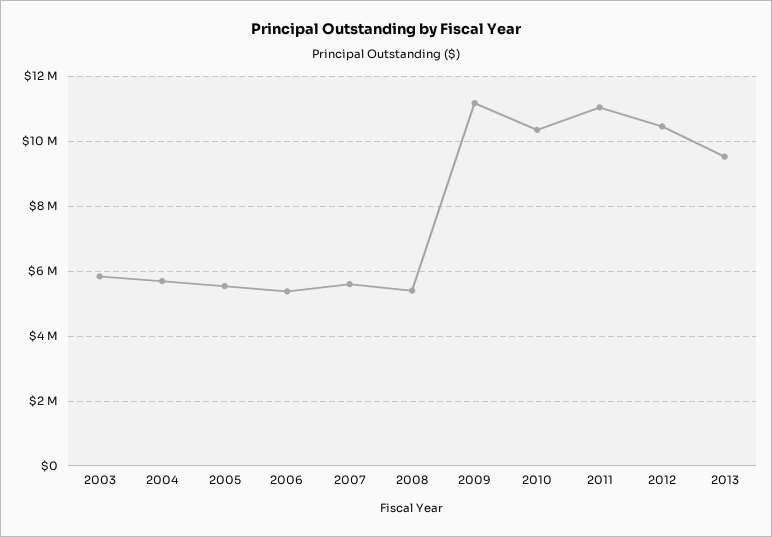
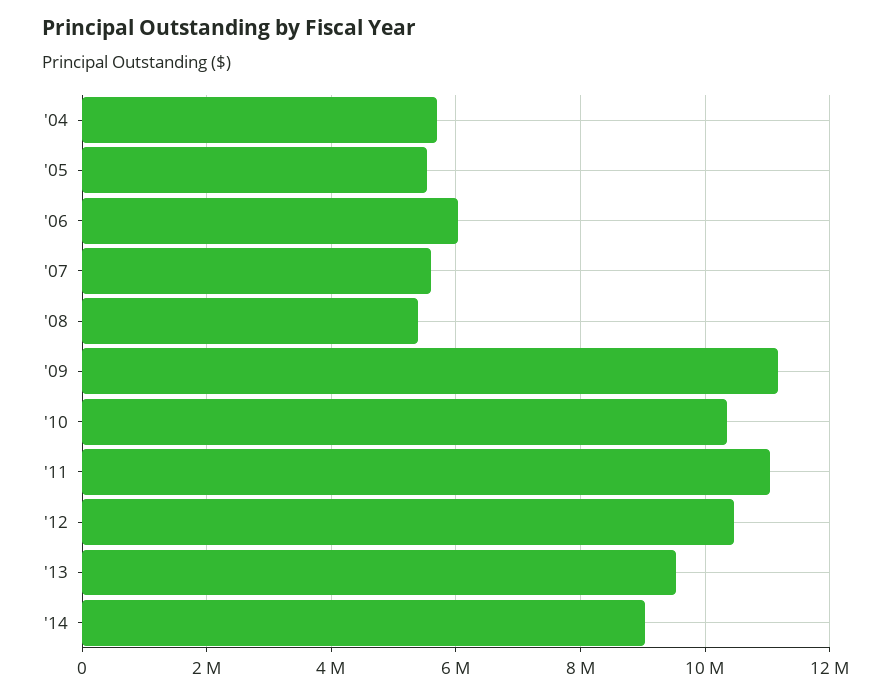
2003: 5800000 -> none
2006: 5400000 -> 6000000
'14: none -> 9000000

